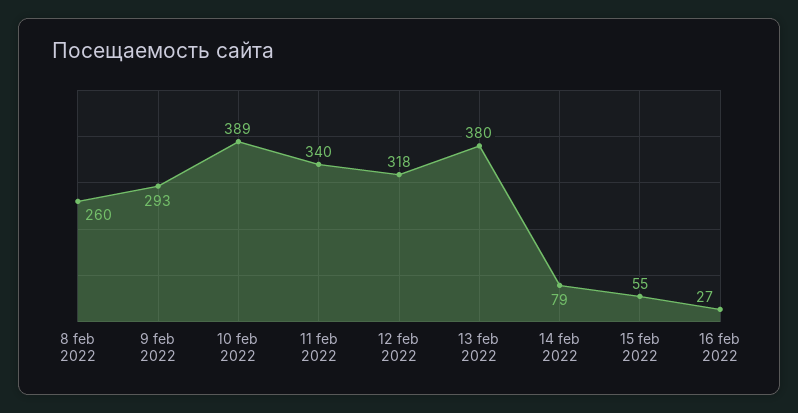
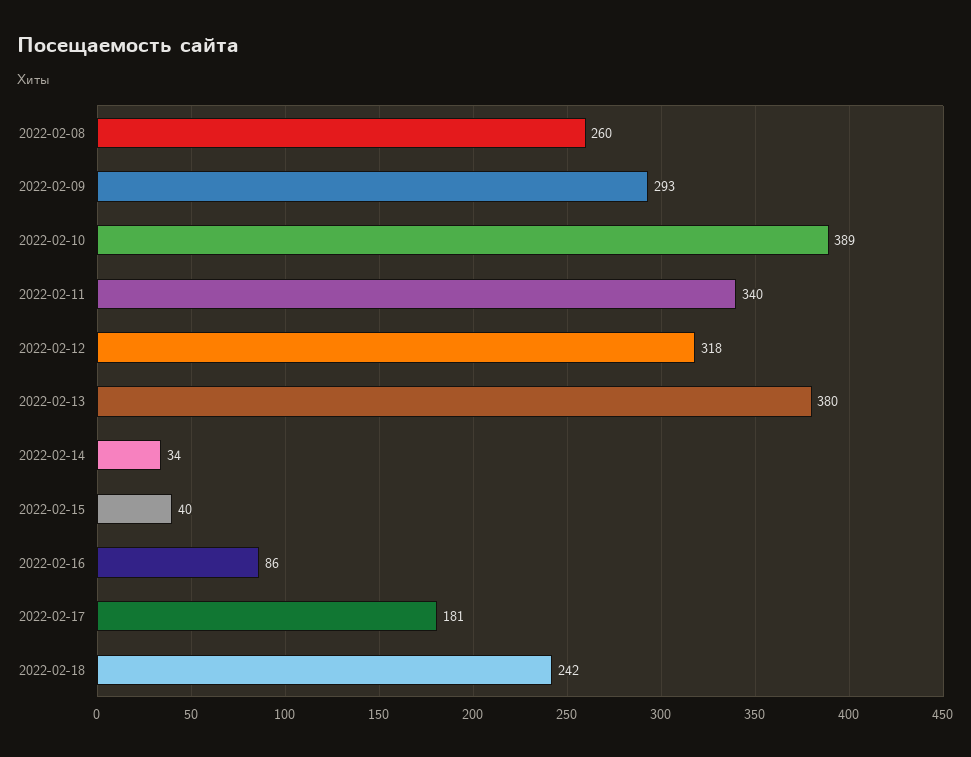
14 feb 2022: 79 -> 34
15 feb 2022: 55 -> 40
16 feb 2022: 27 -> 86
2022-02-17: none -> 181
2022-02-18: none -> 242

